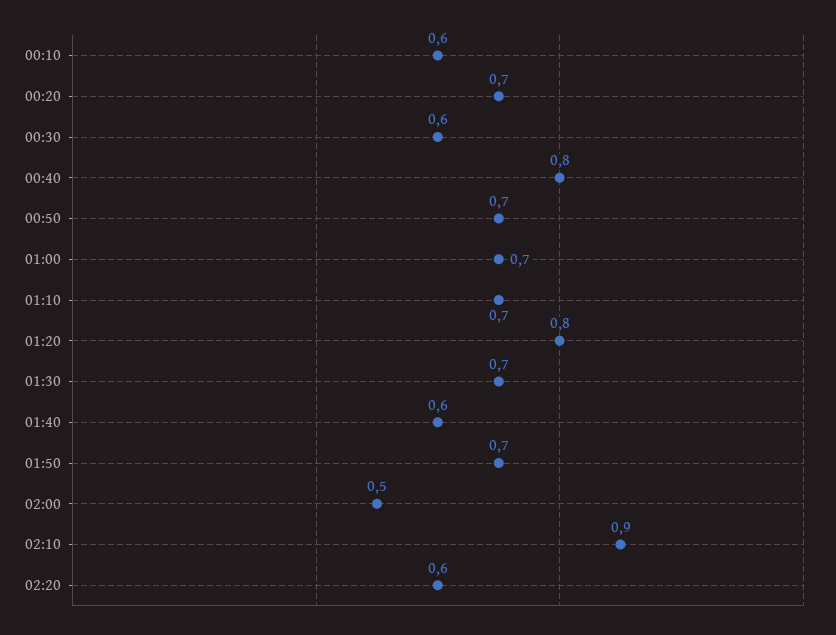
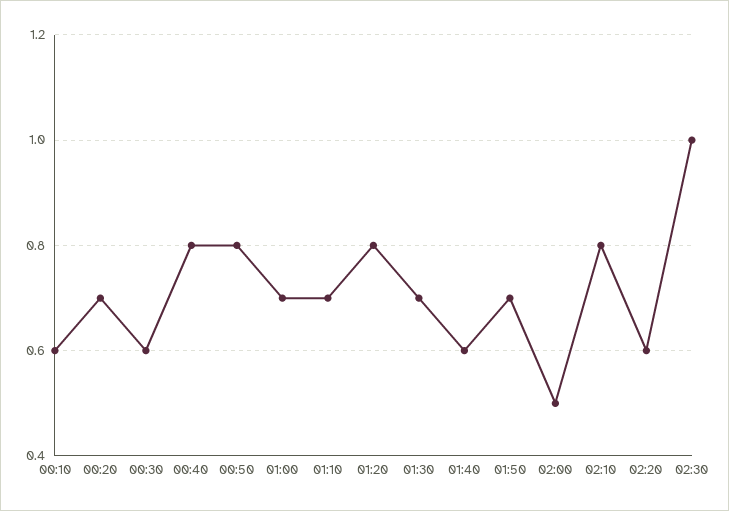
00:50: 0.7 -> 0.8
02:10: 0.9 -> 0.8
02:30: none -> 1

